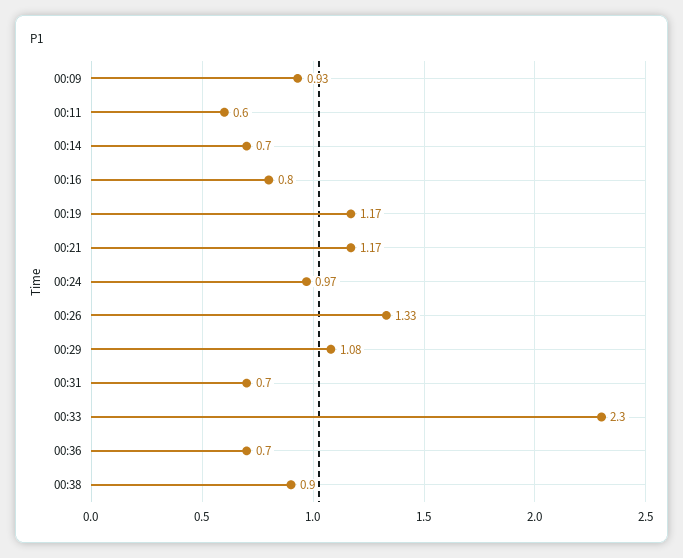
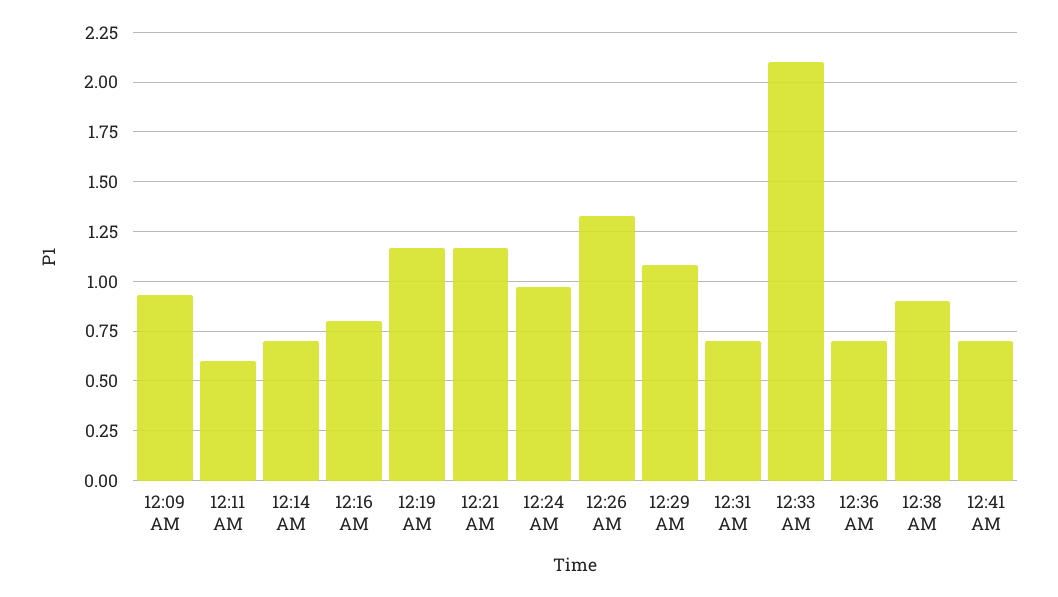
00:33: 2.3 -> 2.1
12:41 AM: none -> 0.7

